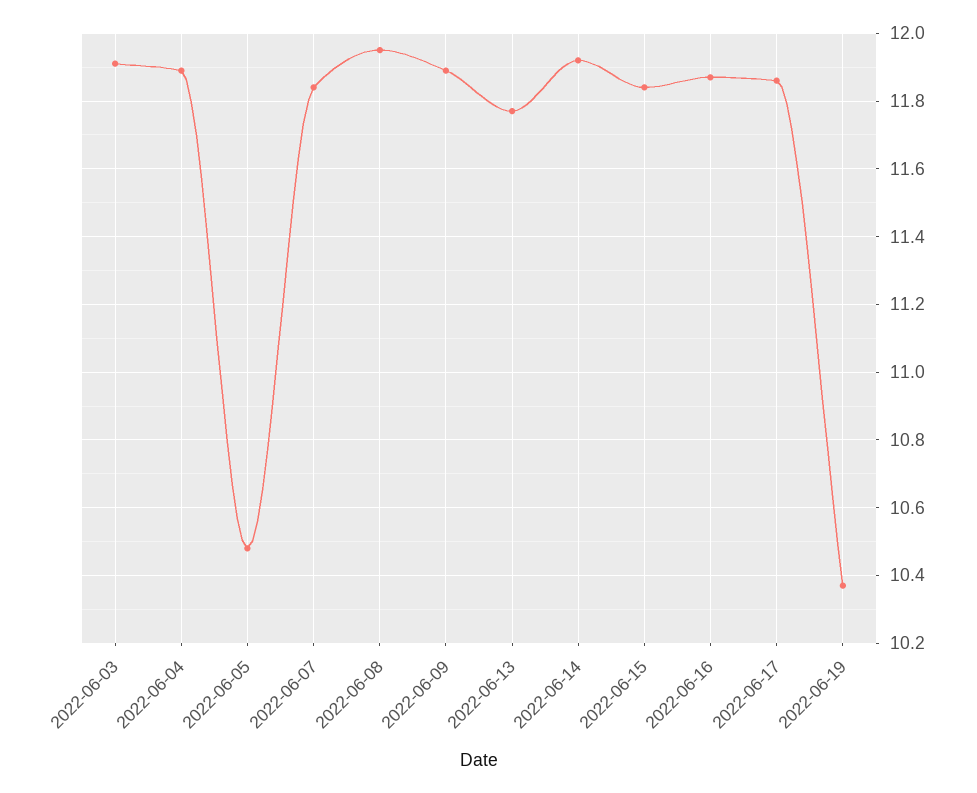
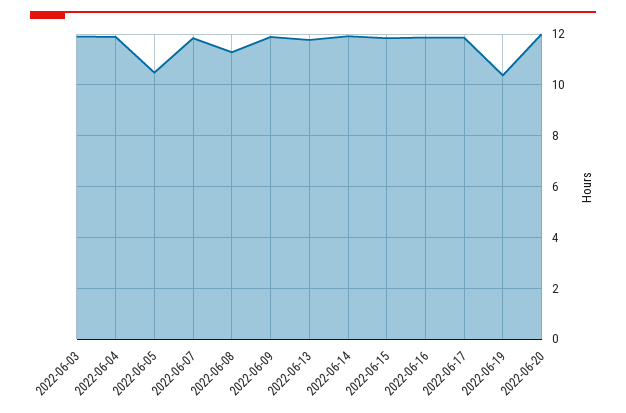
2022-06-08: 11.95 -> 11.25
2022-06-20: none -> 12

